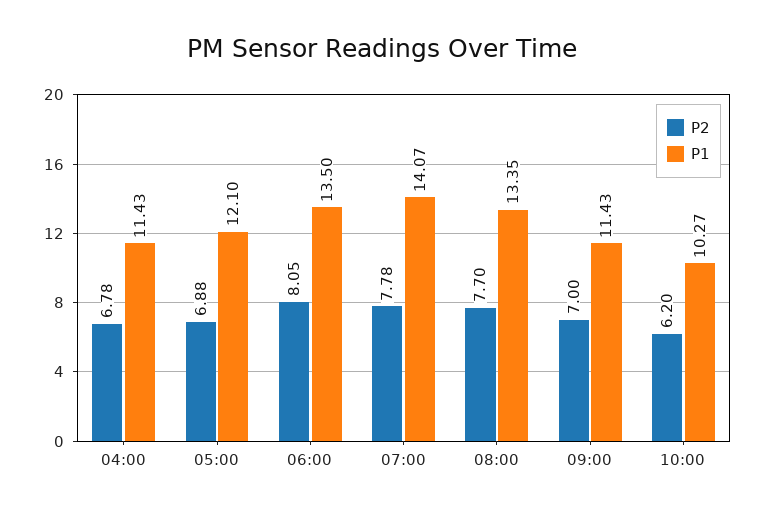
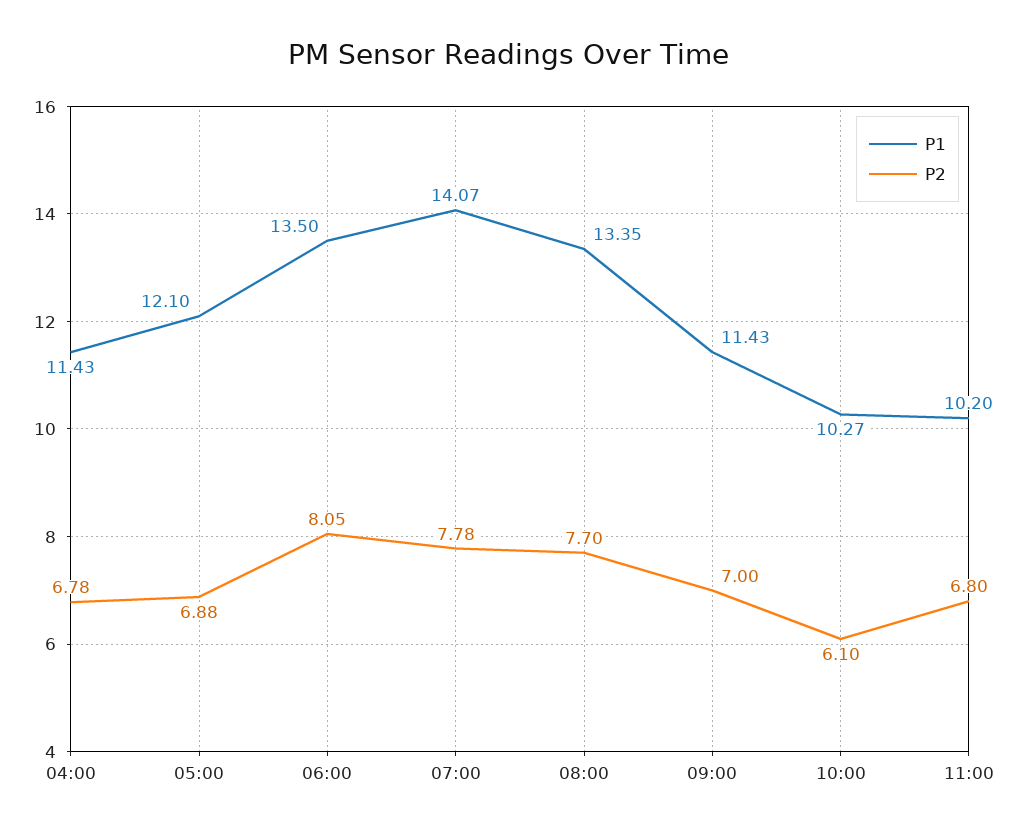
P2, 10:00: 6.2 -> 6.1
P1, 11:00: none -> 10.2
P2, 11:00: none -> 6.8

